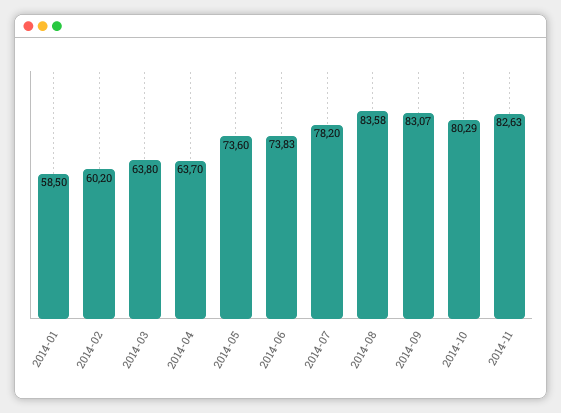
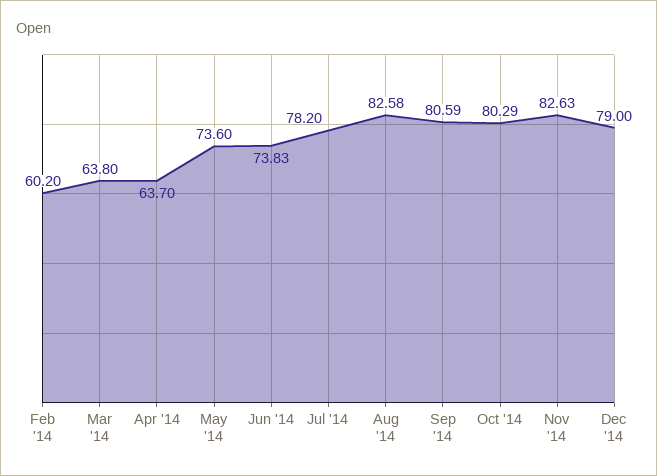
2014-01: 58.5 -> none
2014-08: 83.58 -> 82.58
2014-09: 83.07 -> 80.59
Dec '14: none -> 79

